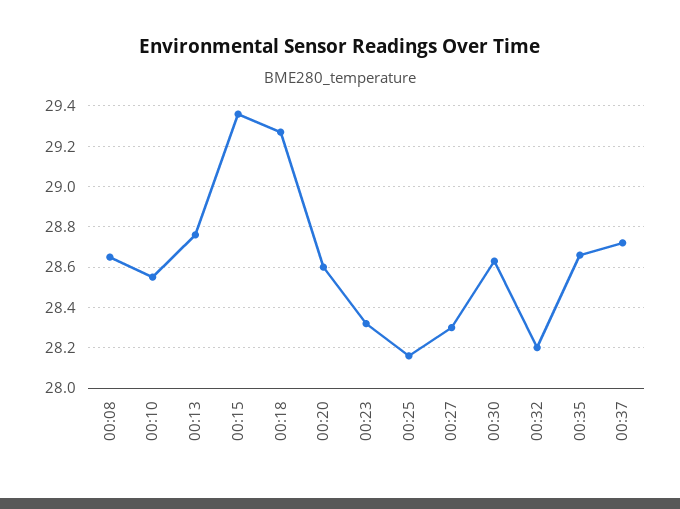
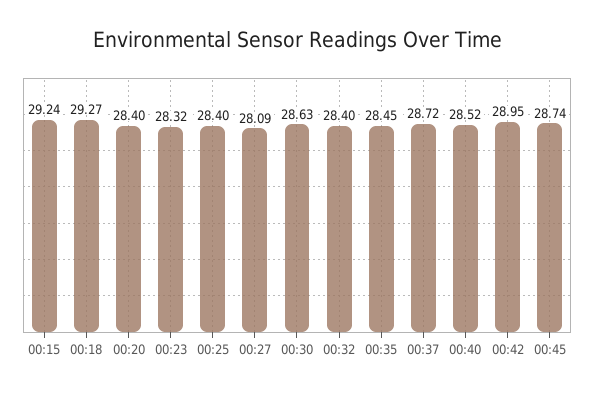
00:08: 28.65 -> none
00:10: 28.55 -> none
00:13: 28.75 -> none
00:15: 29.35 -> 29.24
00:20: 28.6 -> 28.4
00:25: 28.15 -> 28.4
00:27: 28.3 -> 28.09
00:32: 28.2 -> 28.4
00:35: 28.65 -> 28.45
00:40: none -> 28.52
00:42: none -> 28.95
00:45: none -> 28.74

